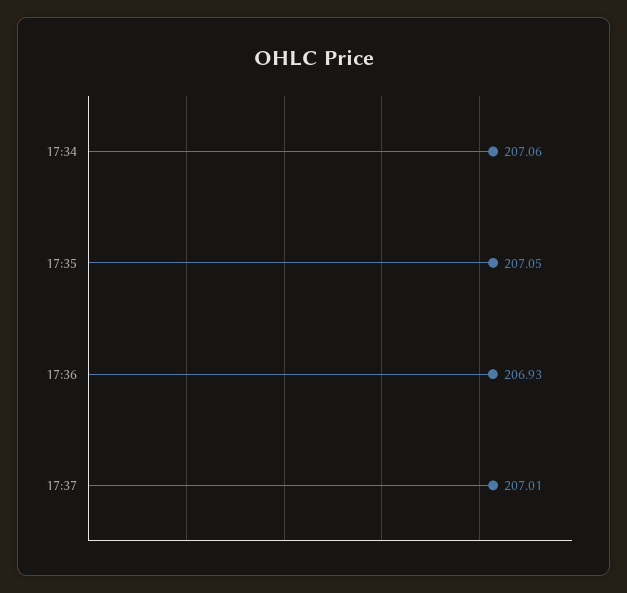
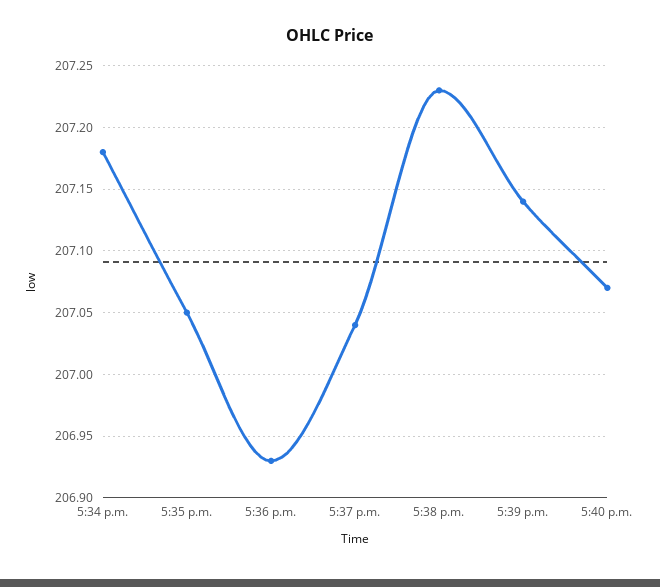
17:34: 207.06 -> 207.18
17:37: 207.01 -> 207.04
5:38 p.m.: none -> 207.23
5:39 p.m.: none -> 207.14
5:40 p.m.: none -> 207.07

